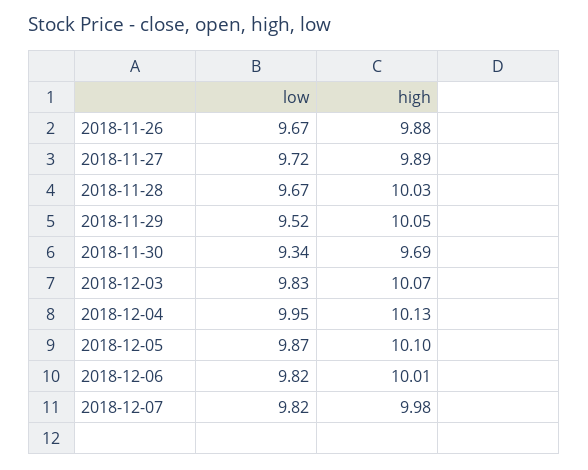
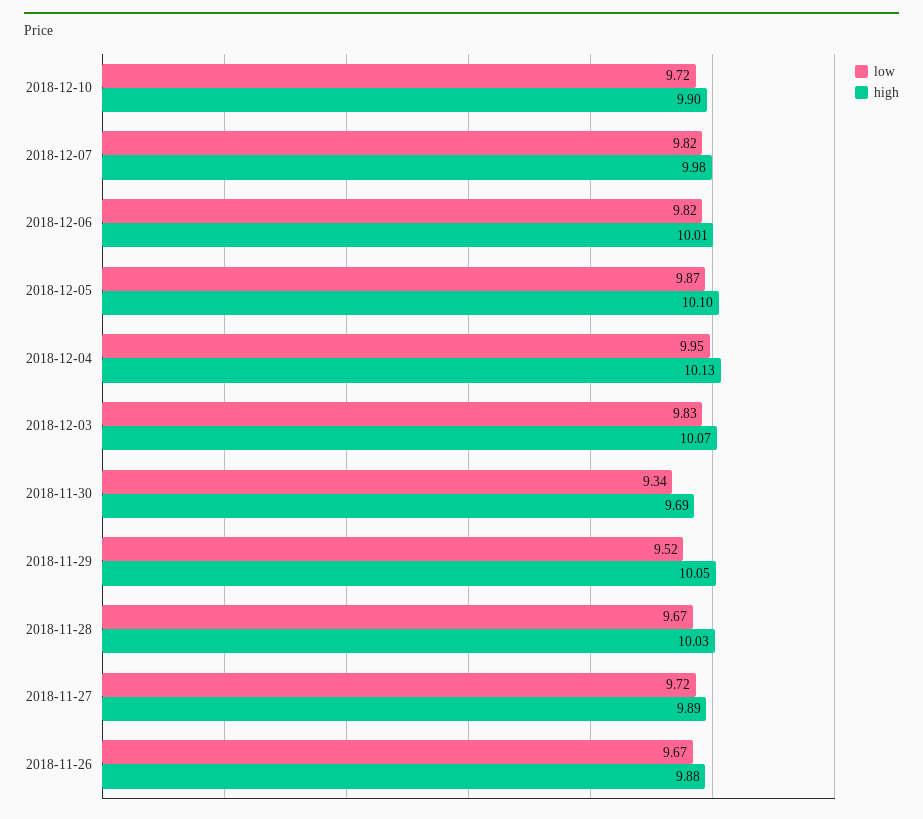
low, 2018-12-10: none -> 9.72
high, 2018-12-10: none -> 9.9

